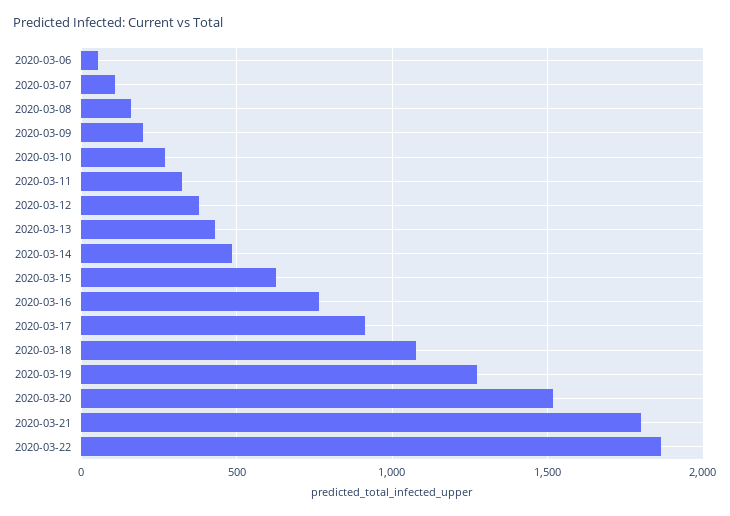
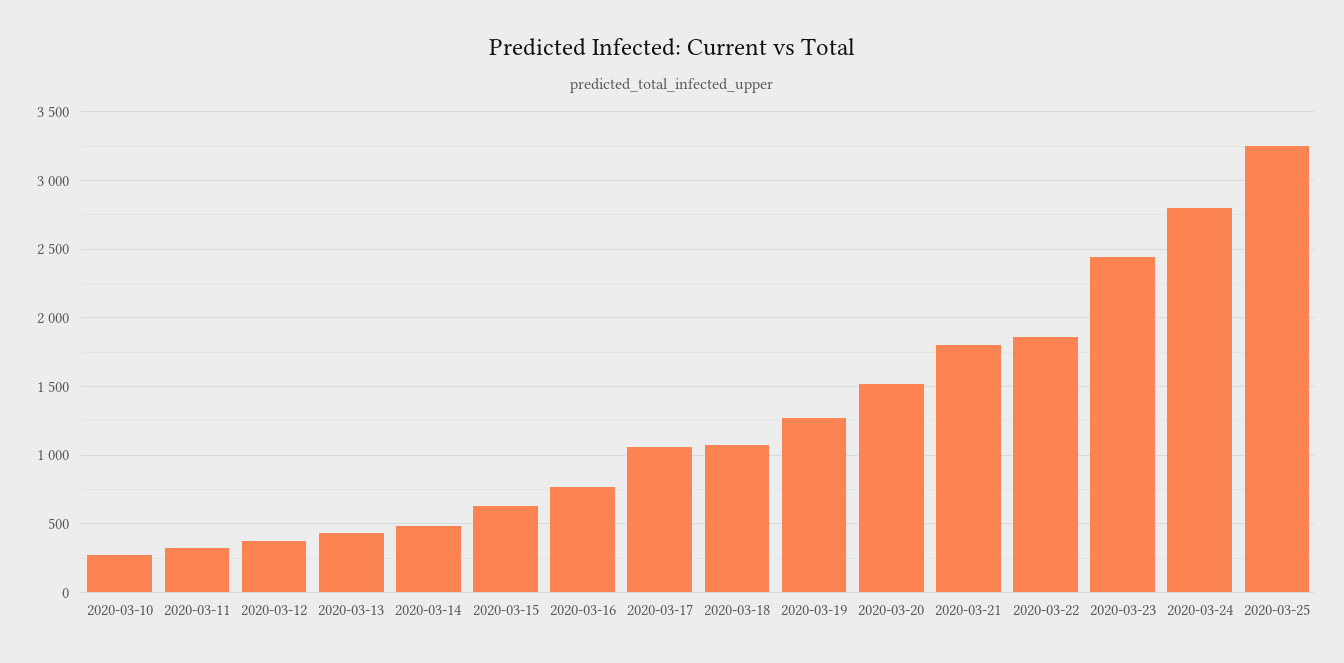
2020-03-06: 50 -> none
2020-03-07: 100 -> none
2020-03-08: 150 -> none
2020-03-09: 200 -> none
2020-03-17: 900 -> 1050
2020-03-23: none -> 2450
2020-03-24: none -> 2800
2020-03-25: none -> 3250

